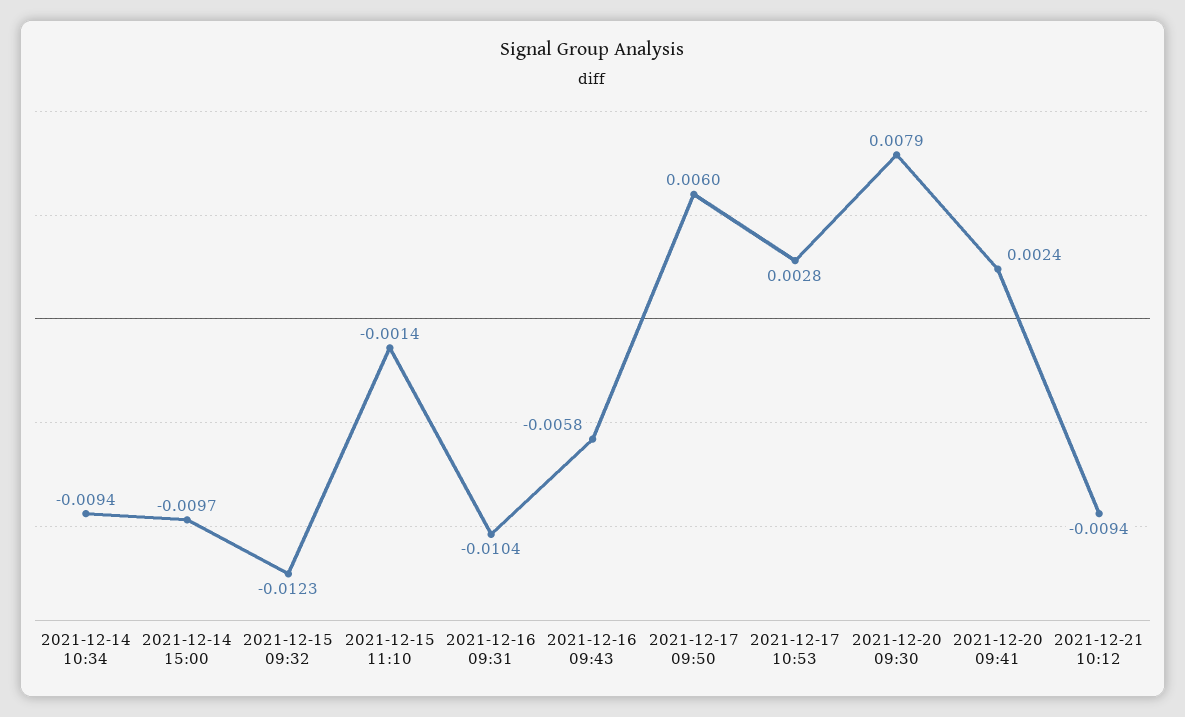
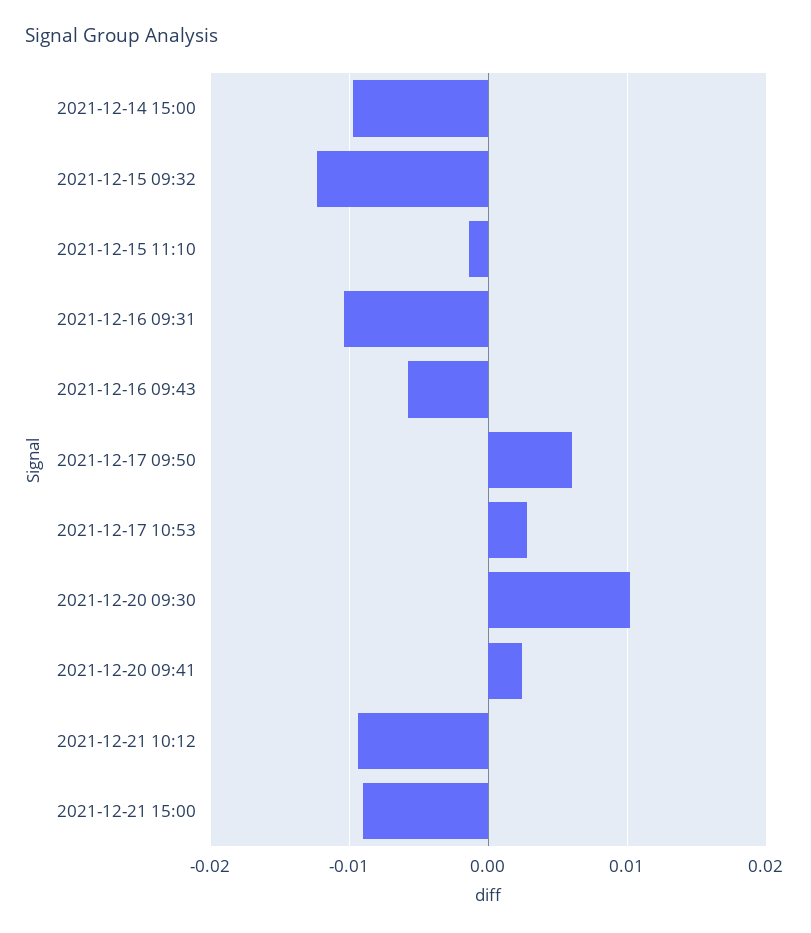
2021-12-14 10:34: -0.0094 -> none
2021-12-20 09:30: 0.0079 -> 0.01
2021-12-21 15:00: none -> -0.009

